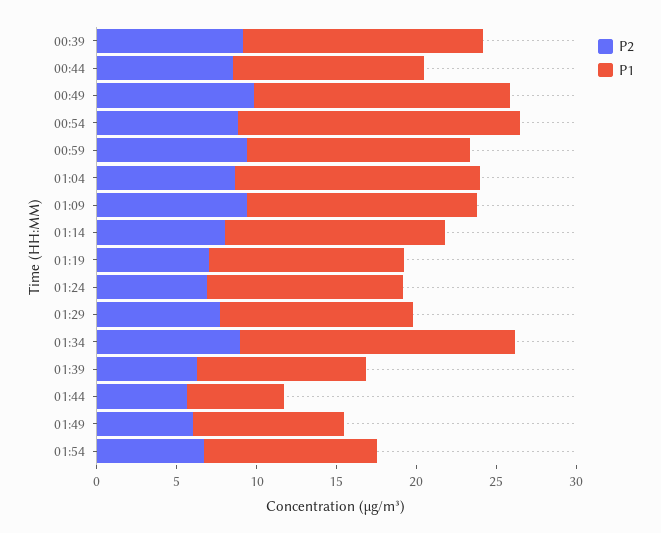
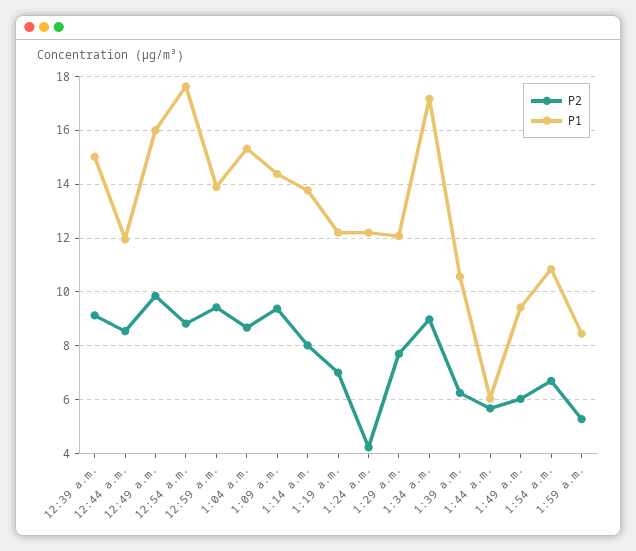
P2, 01:24: 7 -> 4.25
P2, 1:59 a.m.: none -> 5.25
P1, 1:59 a.m.: none -> 8.5

